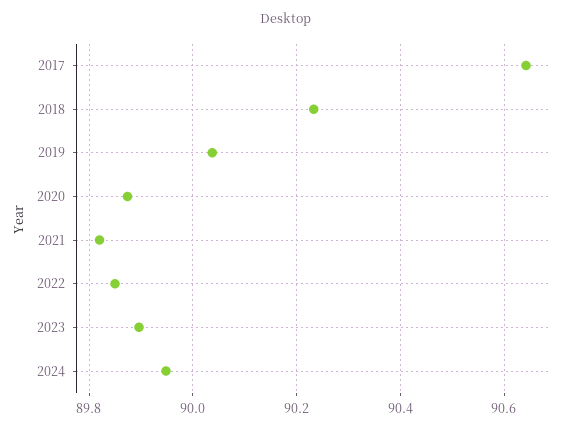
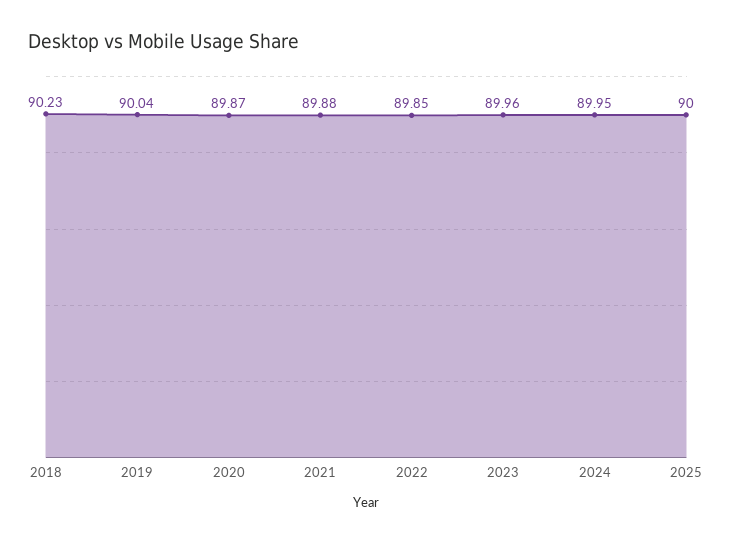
2017: 90.64 -> none
2021: 89.82 -> 89.88
2023: 89.9 -> 89.96
2025: none -> 90

